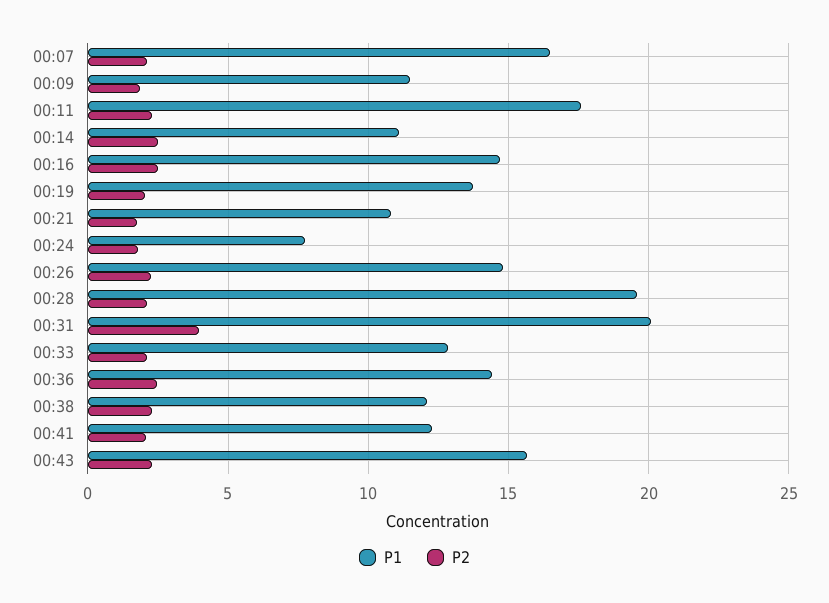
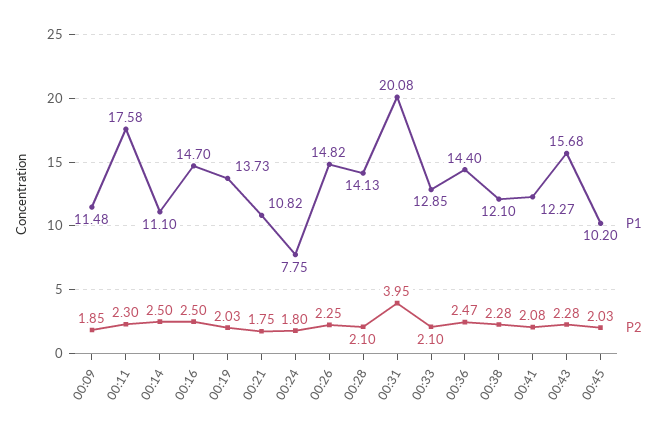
P1, 00:07: 16.5 -> none
P2, 00:07: 2 -> none
P1, 00:28: 19.5 -> 14.13
P1, 00:45: none -> 10.2
P2, 00:45: none -> 2.03

